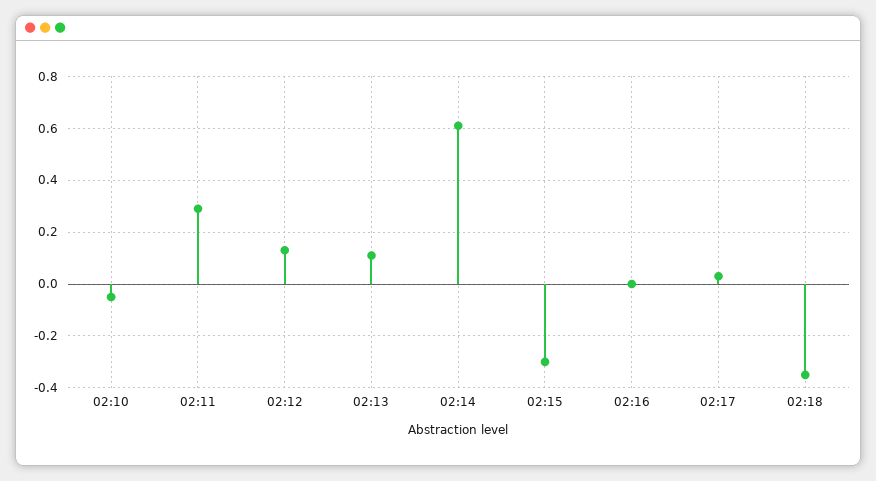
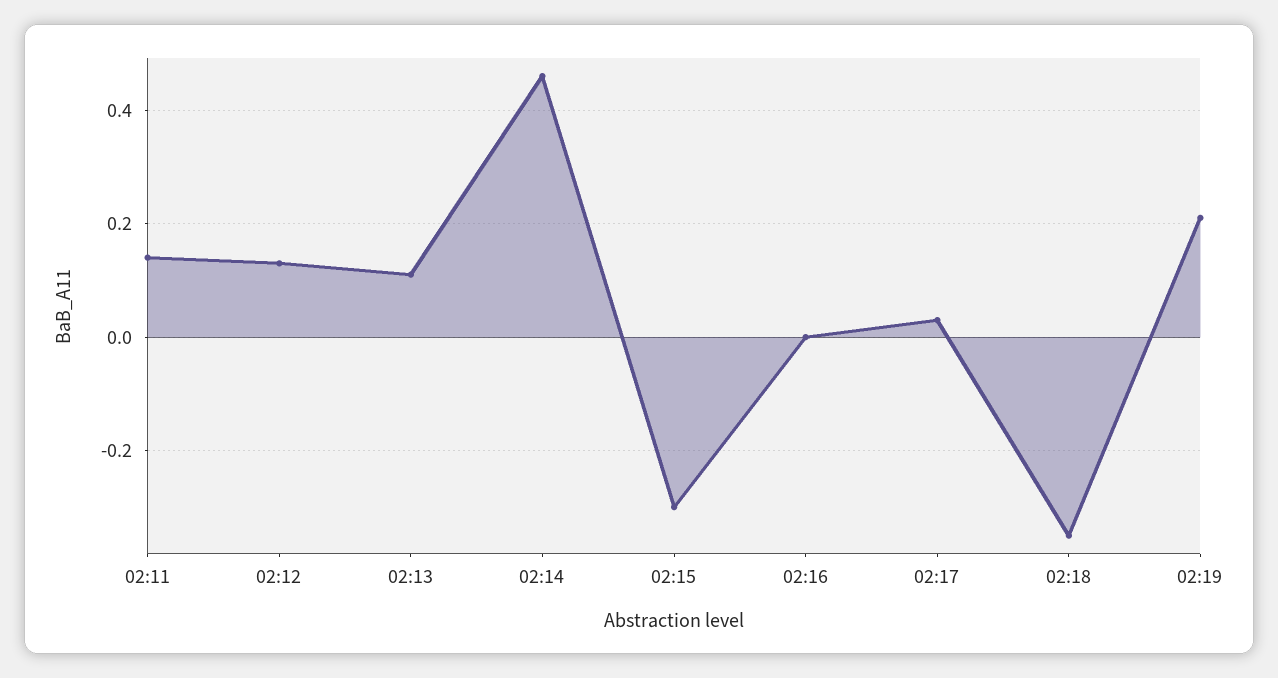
02:10: -0.05 -> none
02:11: 0.3 -> 0.15
02:14: 0.6 -> 0.45
02:19: none -> 0.2

